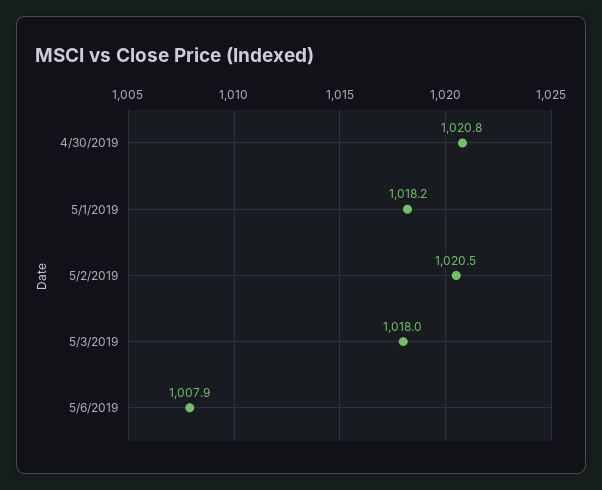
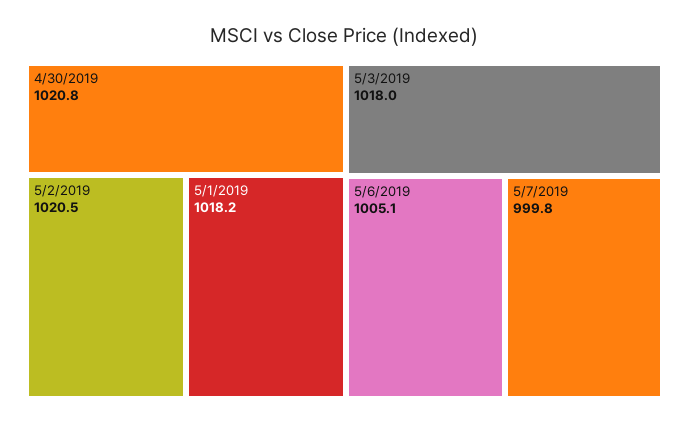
5/6/2019: 1007.9 -> 1005.1
5/7/2019: none -> 999.8

